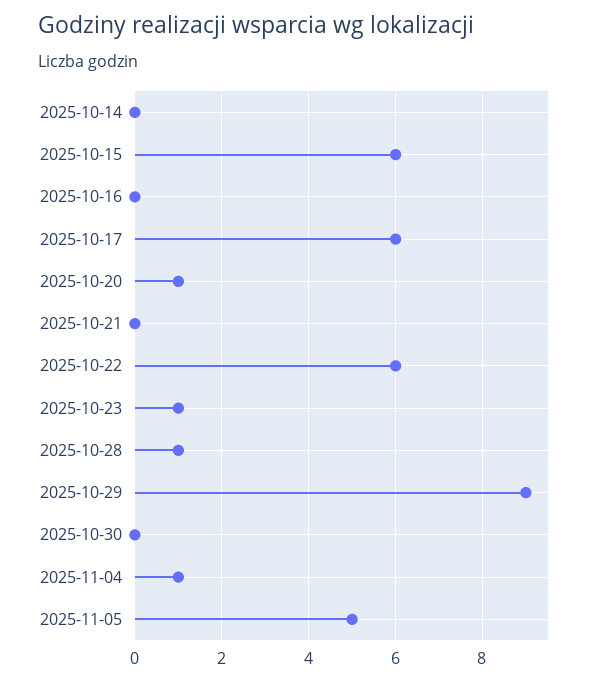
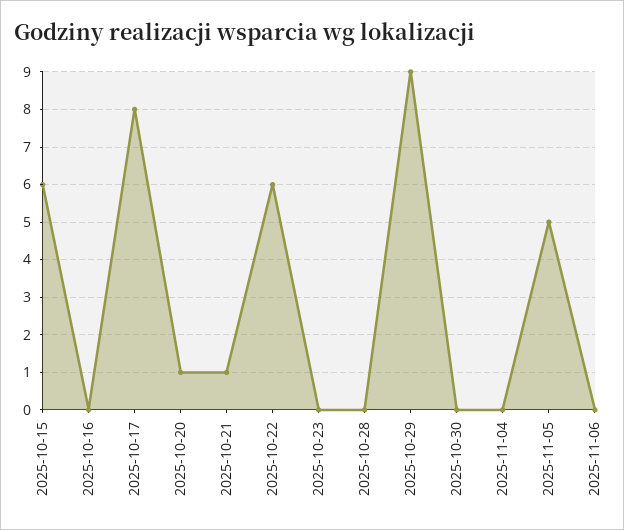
2025-10-14: 0 -> none
2025-10-17: 6 -> 8
2025-10-21: 0 -> 1
2025-10-23: 1 -> 0
2025-10-28: 1 -> 0
2025-11-04: 1 -> 0
2025-11-06: none -> 0

